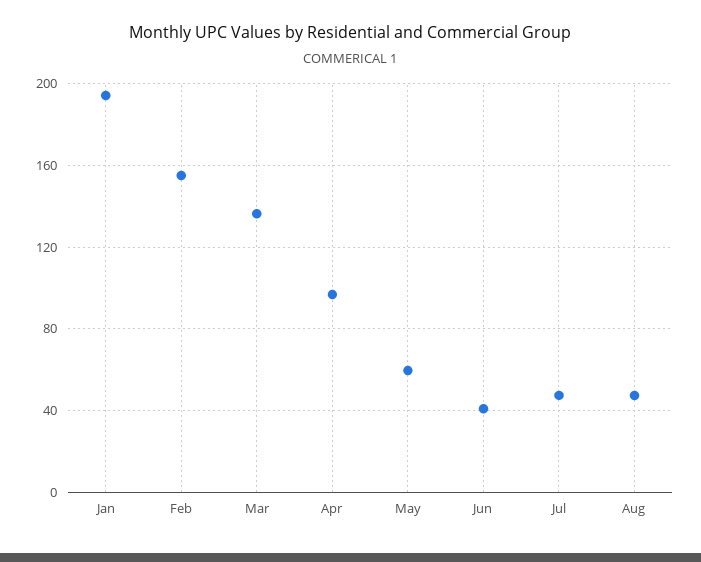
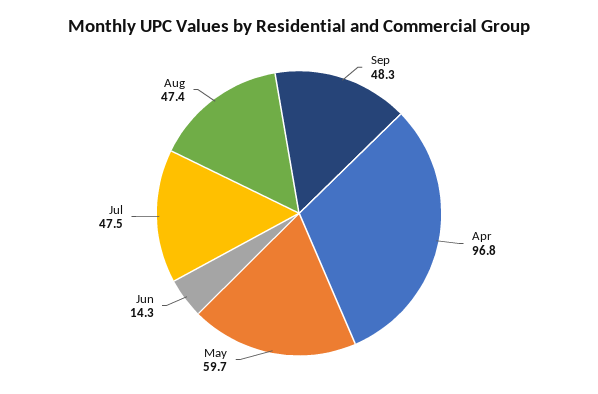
Jan: 195 -> none
Feb: 155 -> none
Mar: 135 -> none
Jun: 40 -> 14.3
Sep: none -> 48.3

